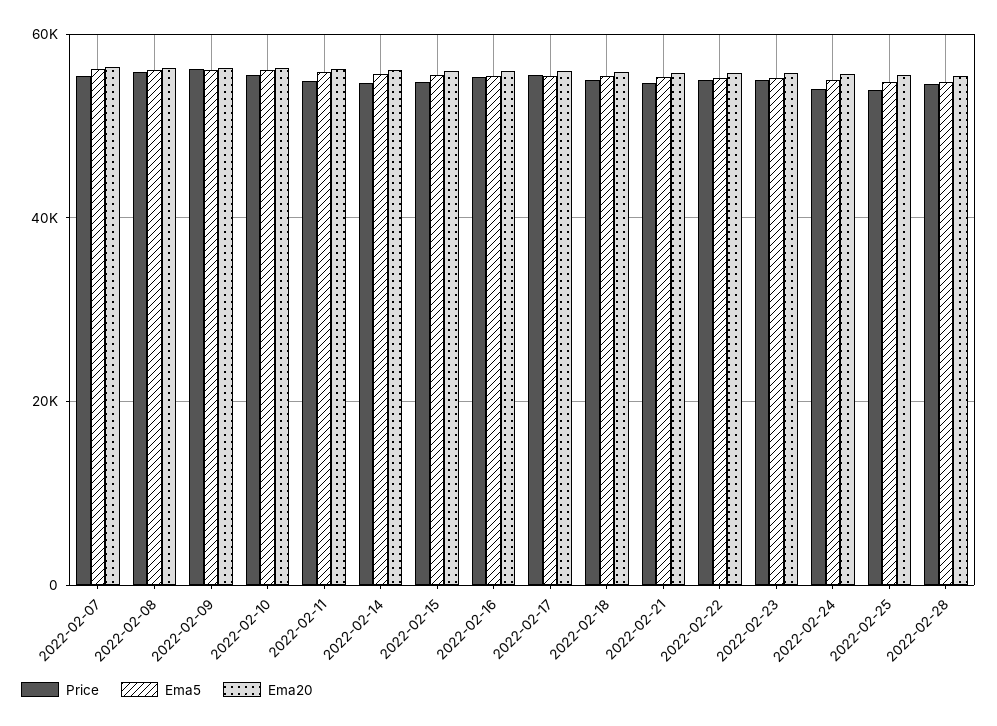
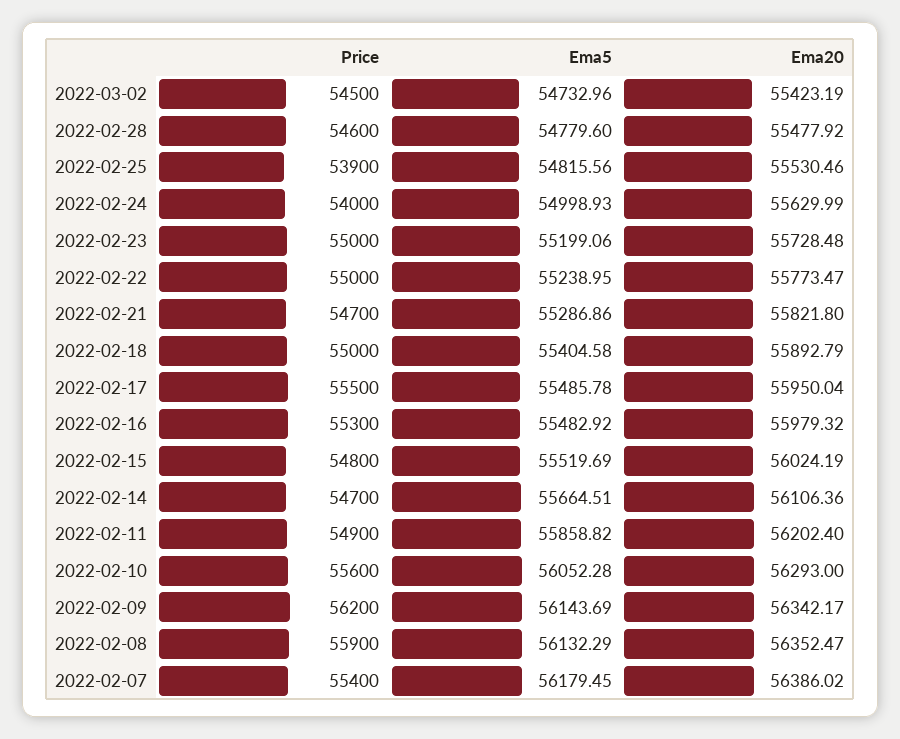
Price, 2022-03-02: none -> 54500
Ema5, 2022-03-02: none -> 54732.96
Ema20, 2022-03-02: none -> 55423.19

